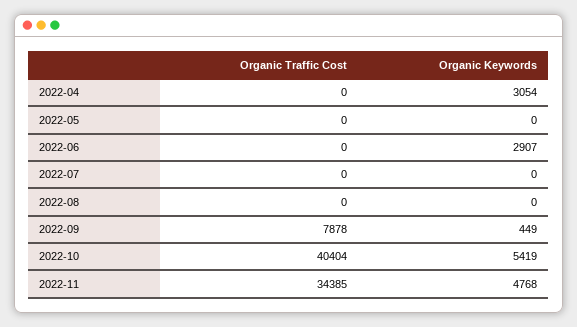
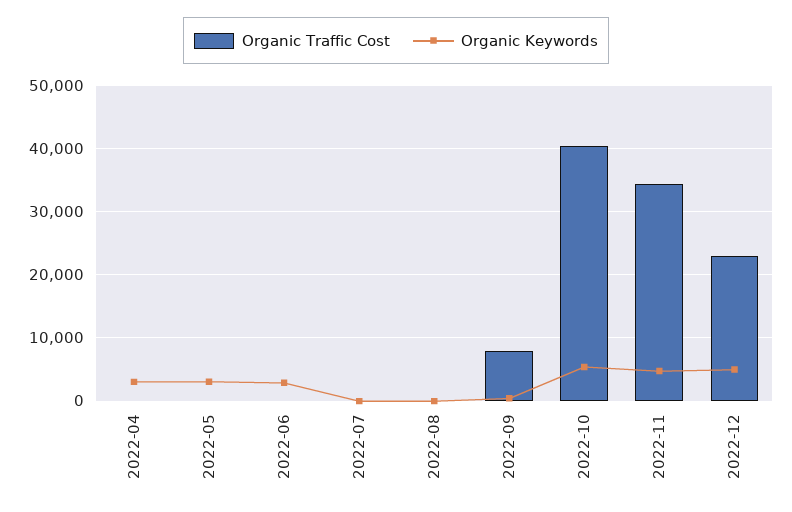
Organic Keywords, 2022-05: 0 -> 3000
Organic Traffic Cost, 2022-12: none -> 23000
Organic Keywords, 2022-12: none -> 5000

